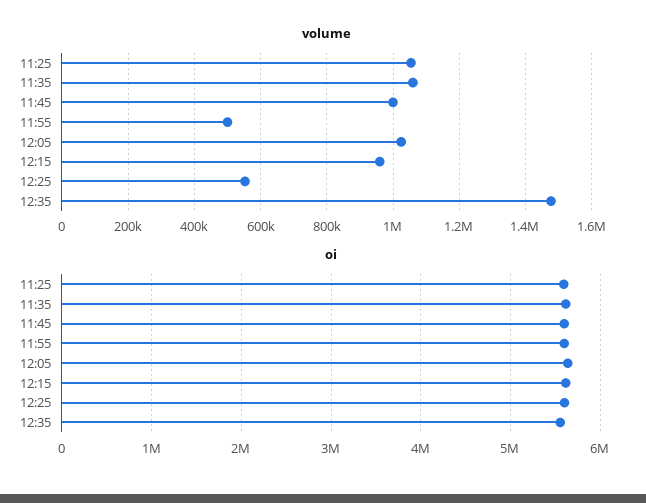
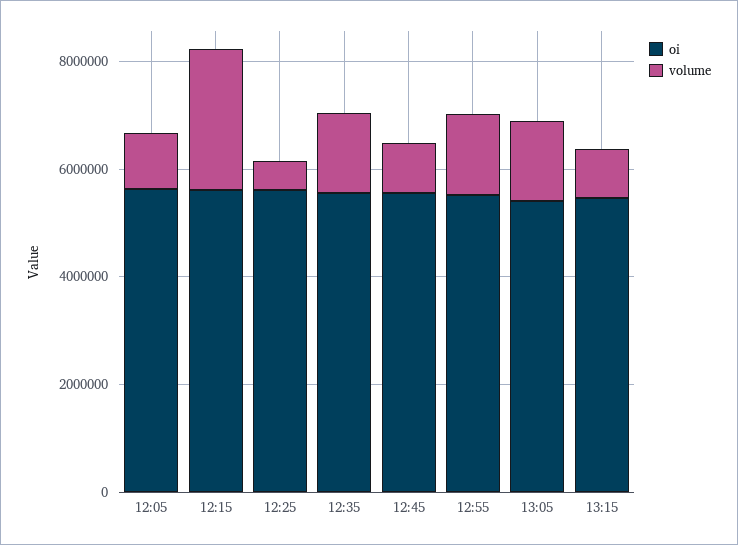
volume, 11:25: 1060000 -> none
volume, 11:35: 1060000 -> none
volume, 11:45: 1000000 -> none
volume, 11:55: 500000 -> none
volume, 12:15: 960000 -> 2500000
oi, 11:25: 5600000 -> none
oi, 11:35: 5600000 -> none
oi, 11:45: 5600000 -> none
oi, 11:55: 5600000 -> none
oi, 12:45: none -> 5500000
volume, 12:45: none -> 1000000
oi, 12:55: none -> 5500000
volume, 12:55: none -> 1500000
oi, 13:05: none -> 5500000
volume, 13:05: none -> 1500000
oi, 13:15: none -> 5500000
volume, 13:15: none -> 1000000

